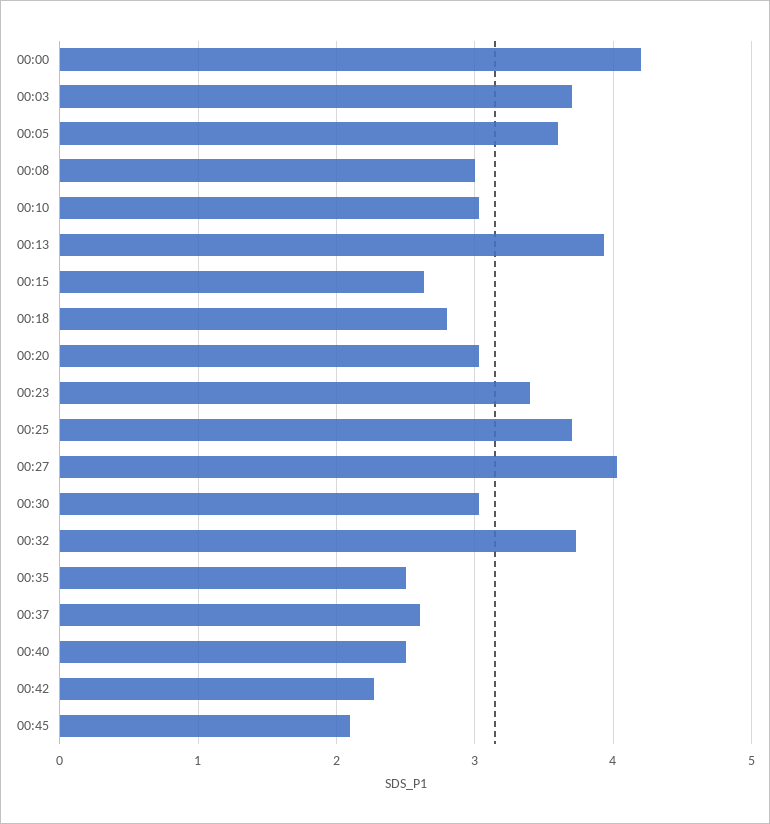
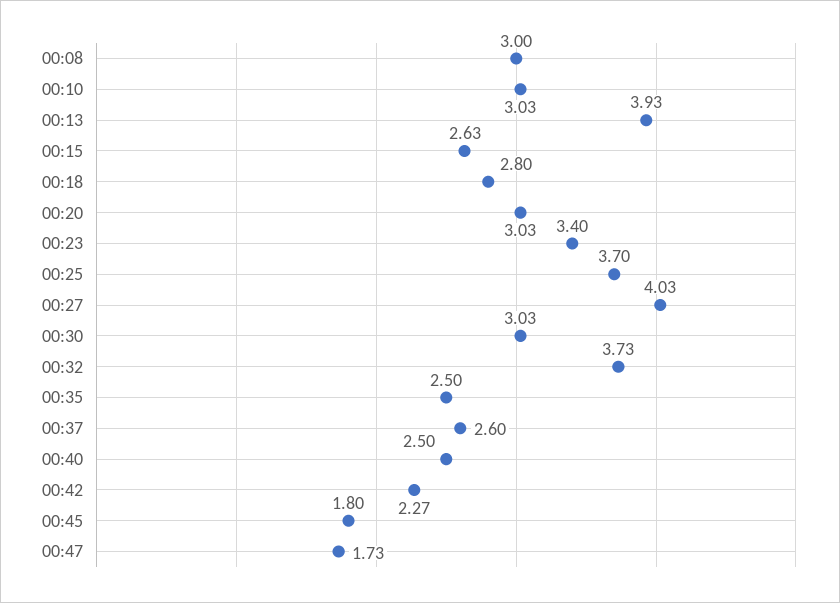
00:00: 4.2 -> none
00:03: 3.7 -> none
00:05: 3.6 -> none
00:45: 2.1 -> 1.8
00:47: none -> 1.73

